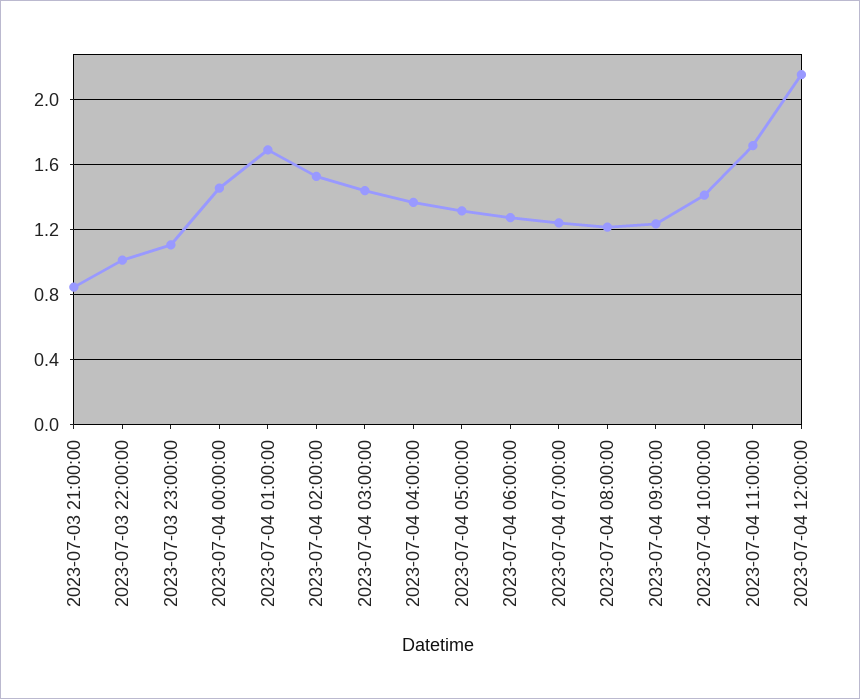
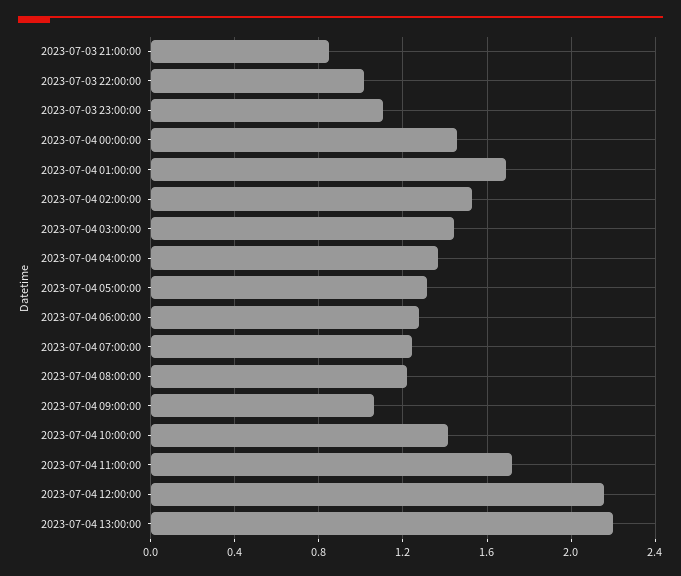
2023-07-04 09:00:00: 1.25 -> 1.05
2023-07-04 13:00:00: none -> 2.2

